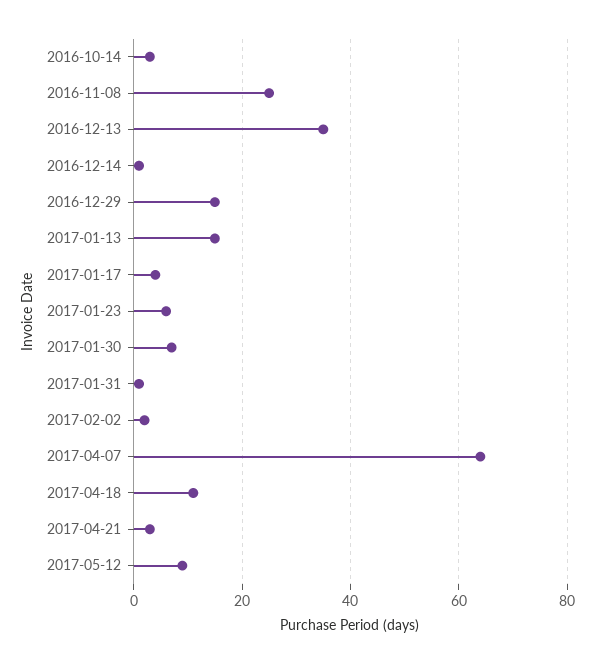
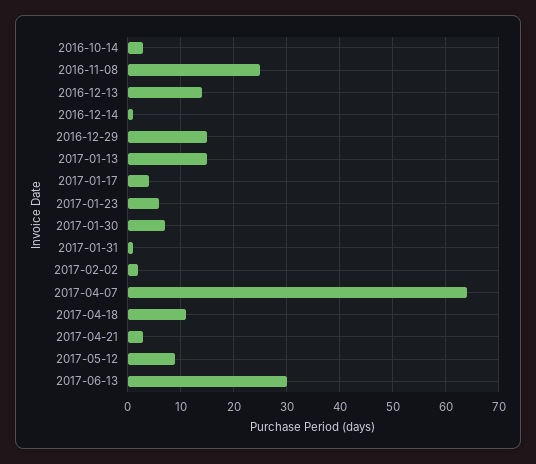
2016-12-13: 35 -> 15
2017-06-13: none -> 30

